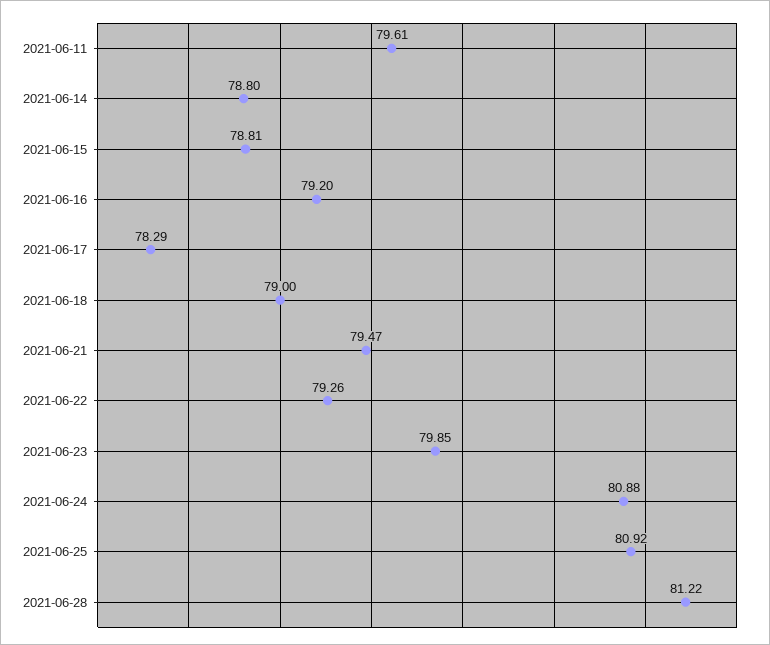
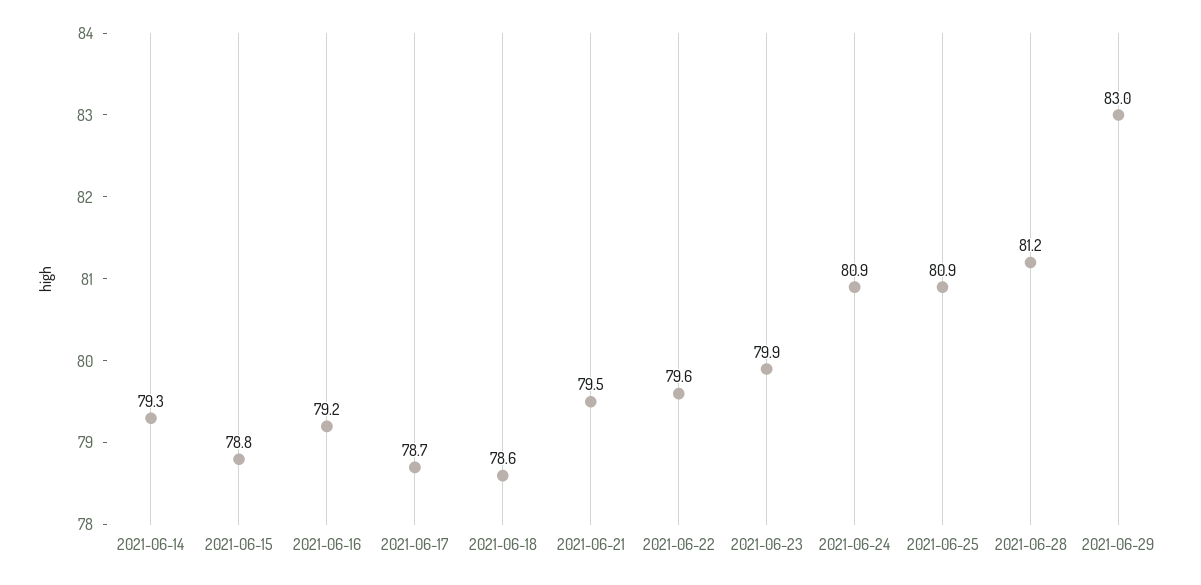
2021-06-11: 79.61 -> none
2021-06-14: 78.8 -> 79.3
2021-06-17: 78.29 -> 78.7
2021-06-18: 79 -> 78.6
2021-06-22: 79.26 -> 79.6
2021-06-29: none -> 83

